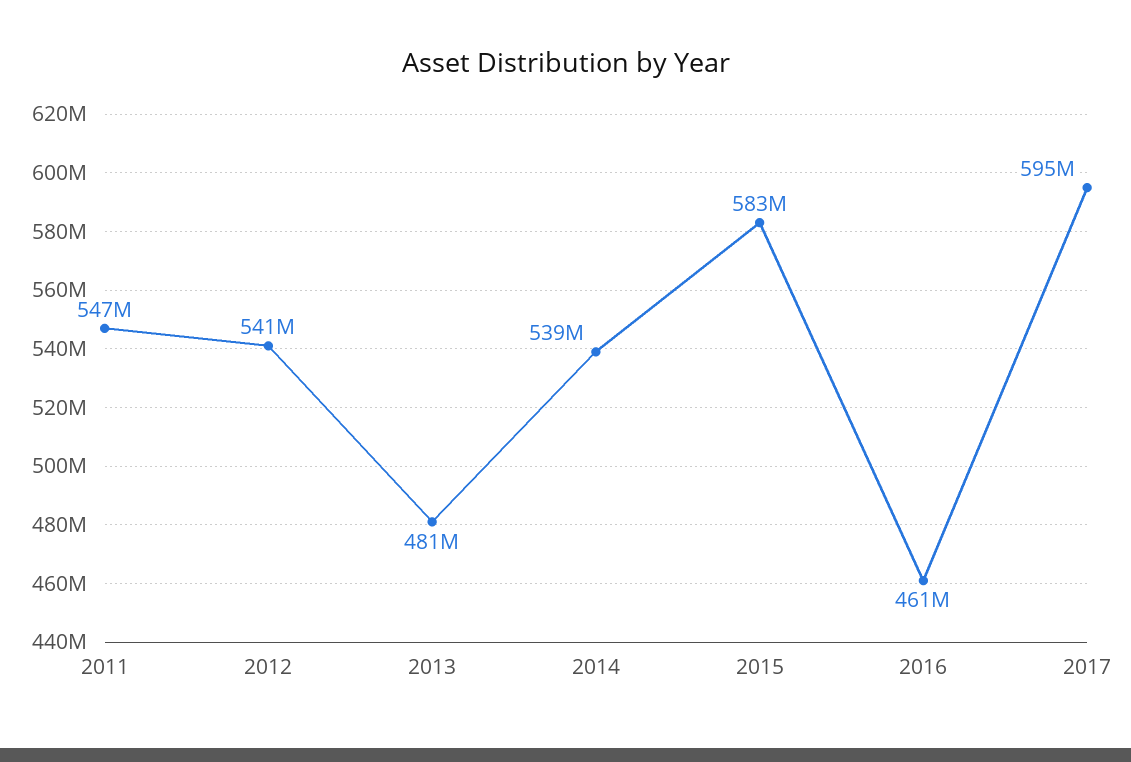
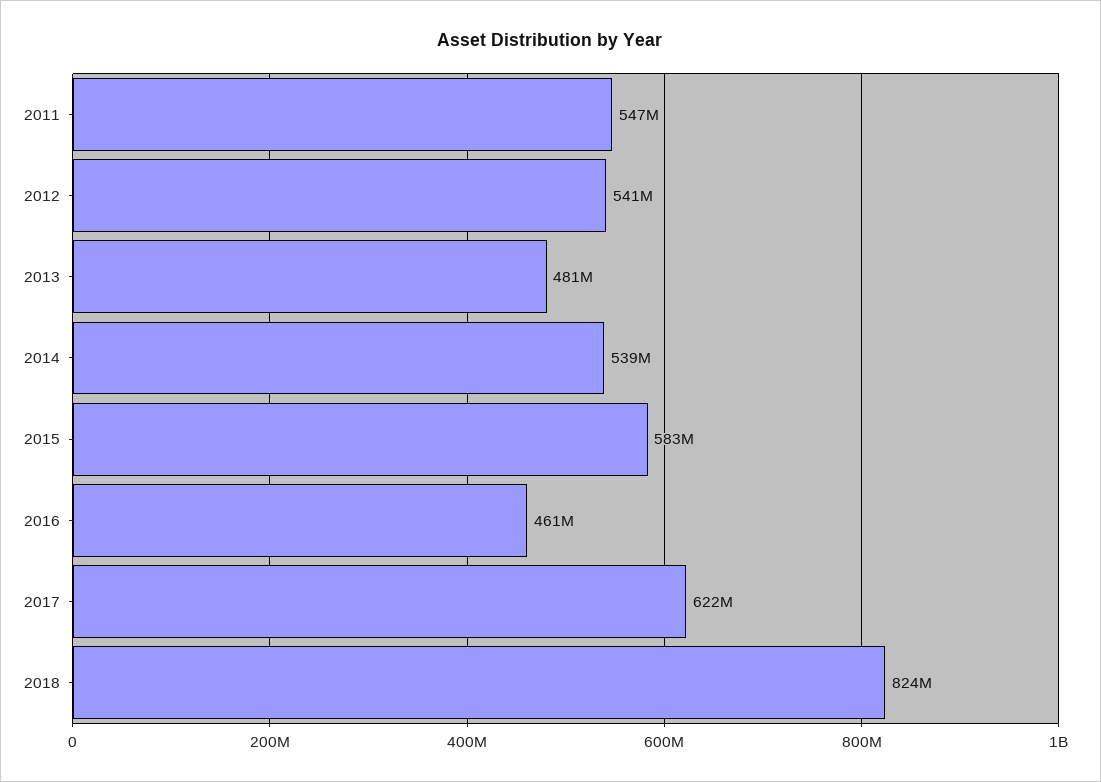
2017: 595000000 -> 622000000
2018: none -> 824000000

